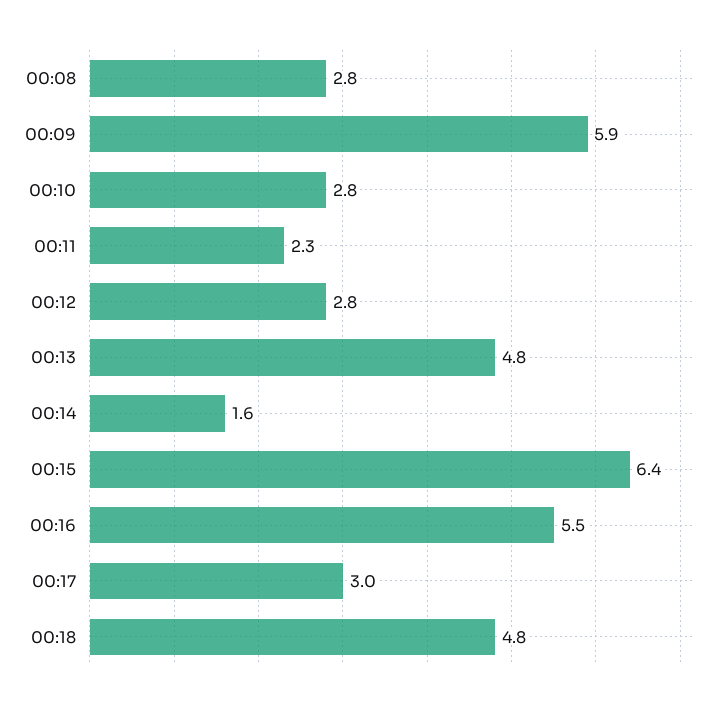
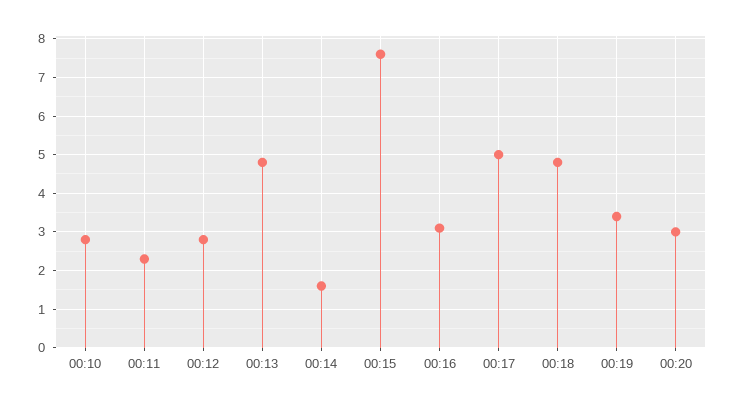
00:08: 2.8 -> none
00:09: 5.9 -> none
00:15: 6.4 -> 7.5
00:16: 5.5 -> 3
00:17: 3 -> 5
00:19: none -> 3.5
00:20: none -> 3

